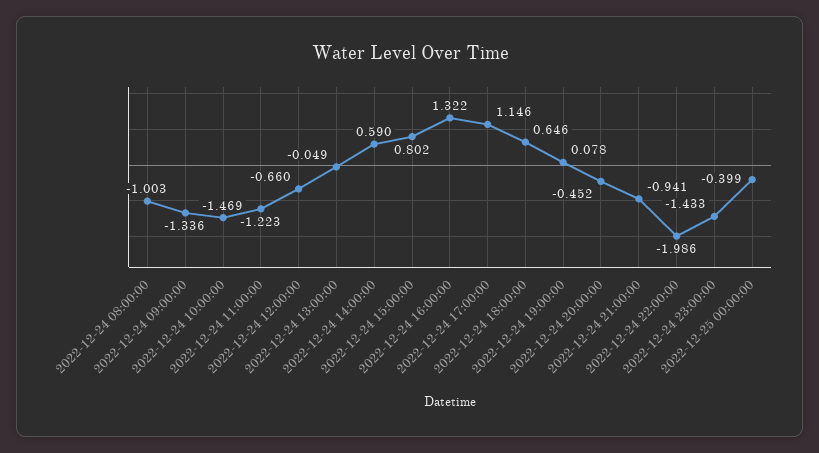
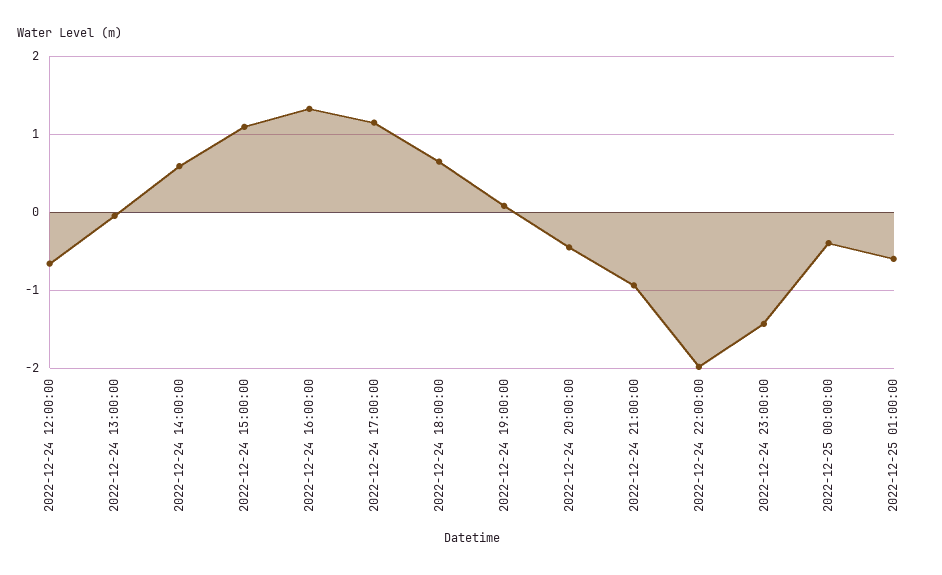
2022-12-24 08:00:00: -1.003 -> none
2022-12-24 09:00:00: -1.336 -> none
2022-12-24 10:00:00: -1.469 -> none
2022-12-24 11:00:00: -1.223 -> none
2022-12-24 15:00:00: 0.802 -> 1.1
2022-12-25 01:00:00: none -> -0.6

